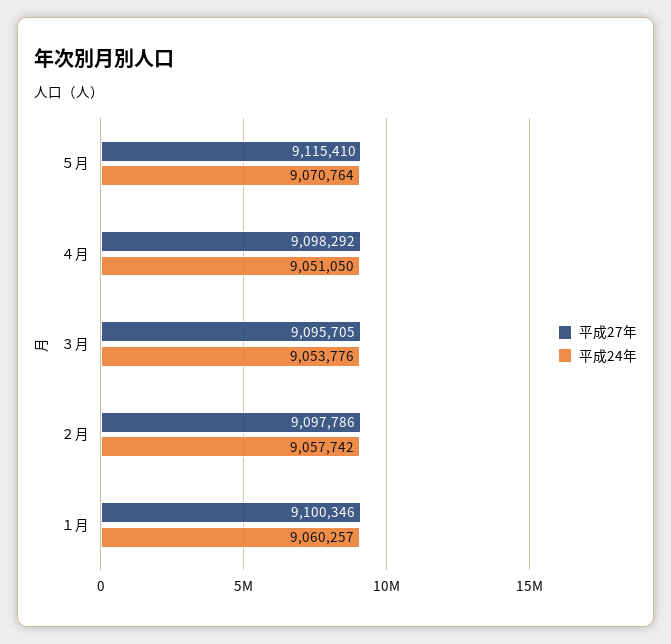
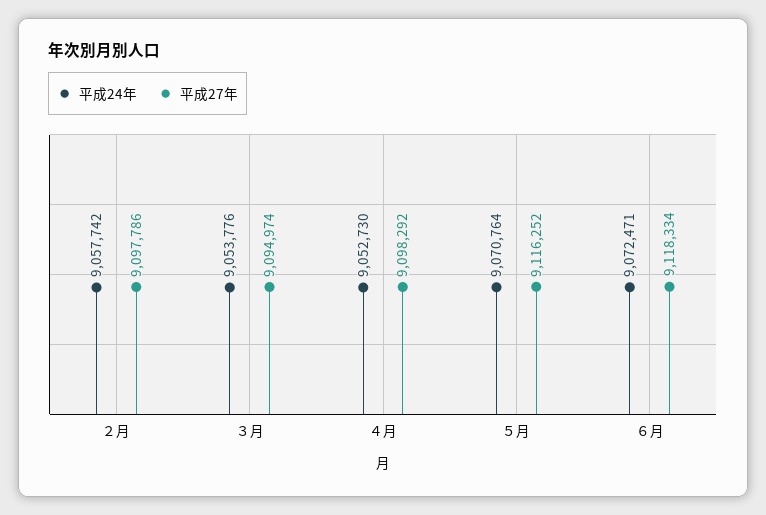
平成27年, ５月: 9115410 -> 9116252
平成24年, ４月: 9051050 -> 9052730
平成27年, ３月: 9095705 -> 9094974
平成27年, １月: 9100346 -> none
平成24年, １月: 9060257 -> none
平成24年, ６月: none -> 9072471
平成27年, ６月: none -> 9118334

